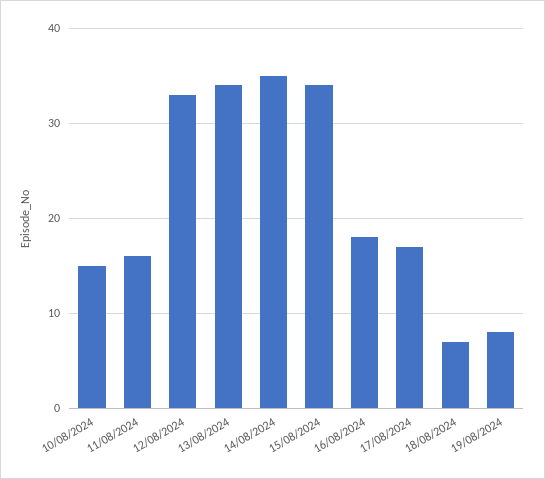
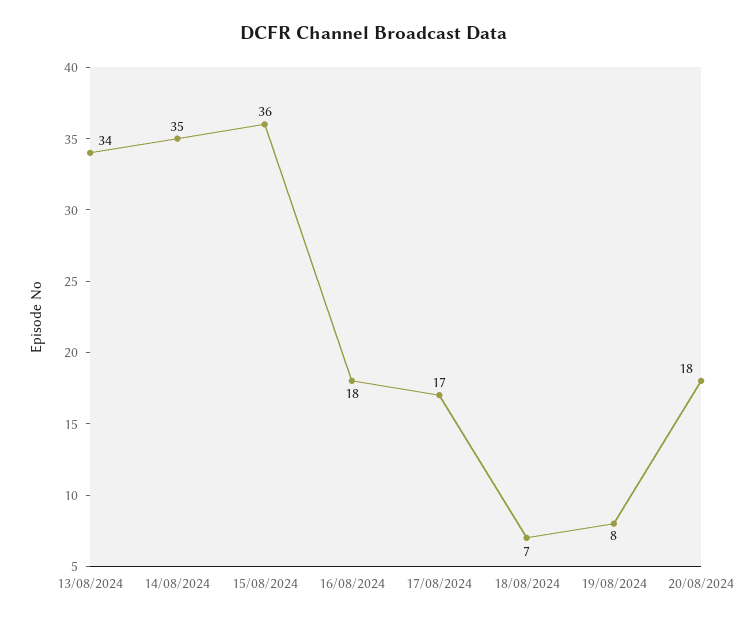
10/08/2024: 15 -> none
11/08/2024: 16 -> none
12/08/2024: 33 -> none
15/08/2024: 34 -> 36
20/08/2024: none -> 18

